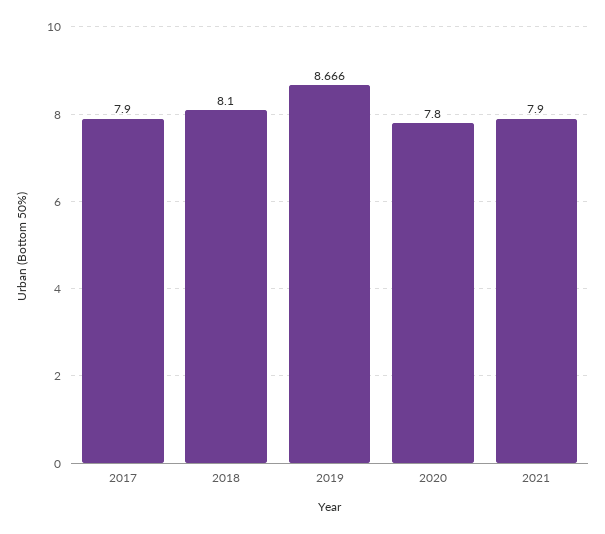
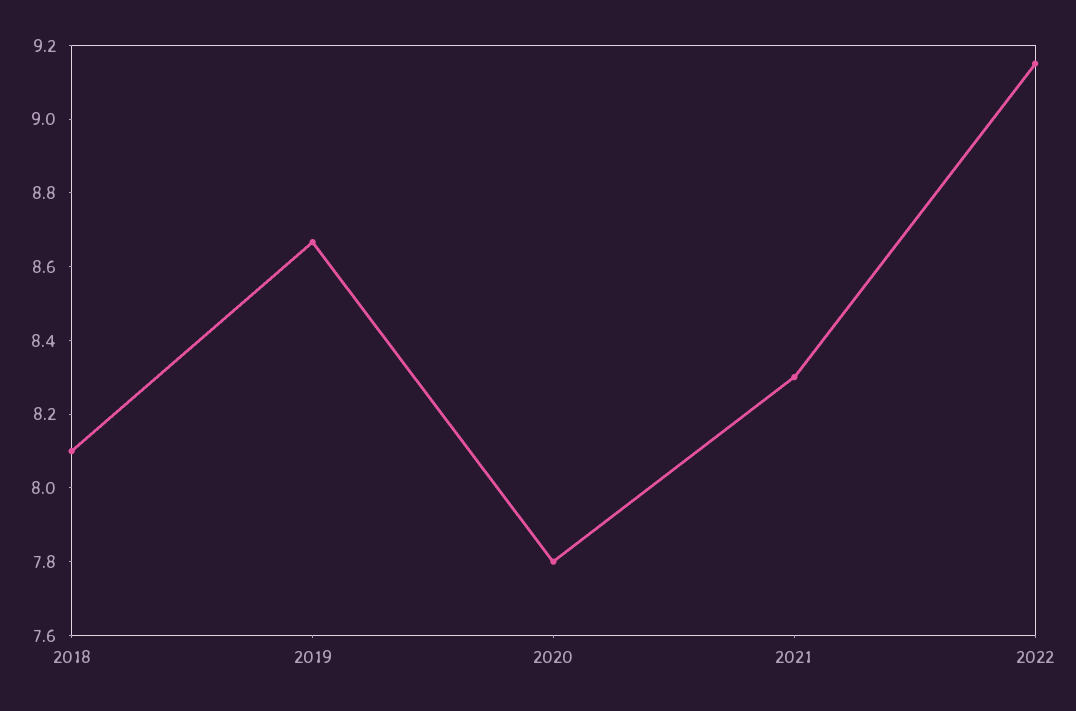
2017: 7.9 -> none
2021: 7.9 -> 8.3
2022: none -> 9.15

